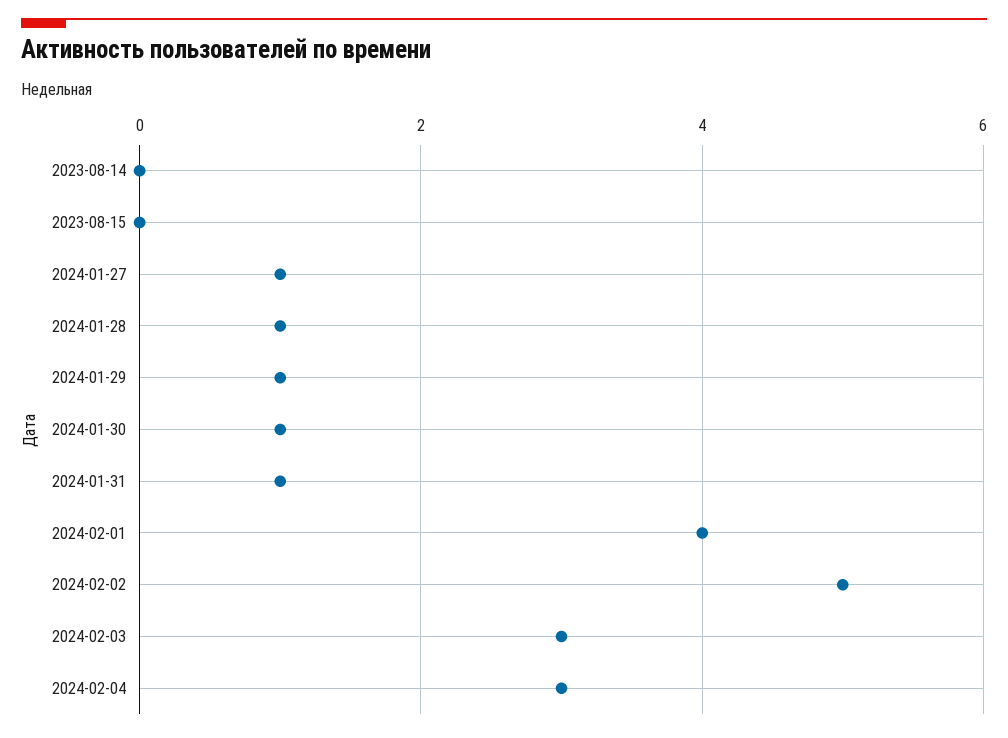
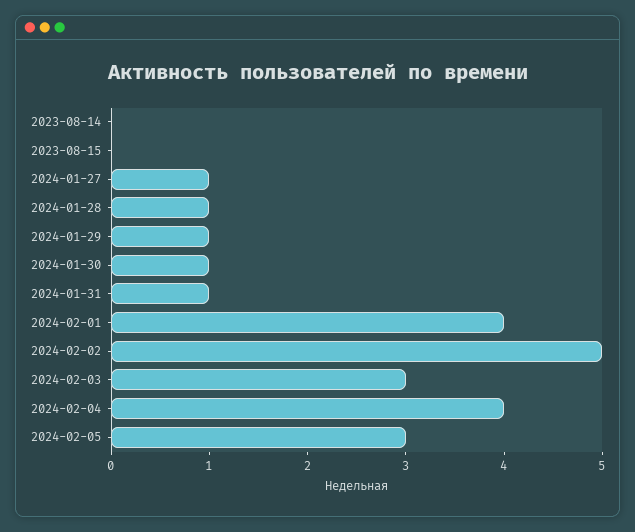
2024-02-04: 3 -> 4
2024-02-05: none -> 3

